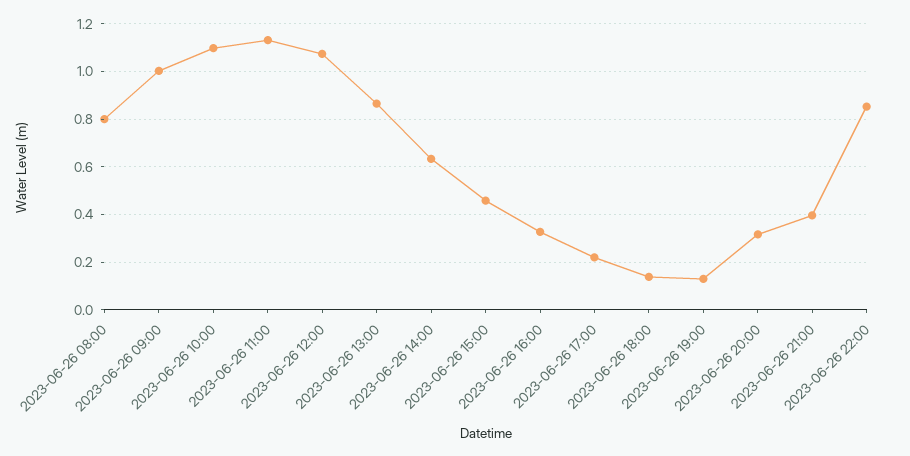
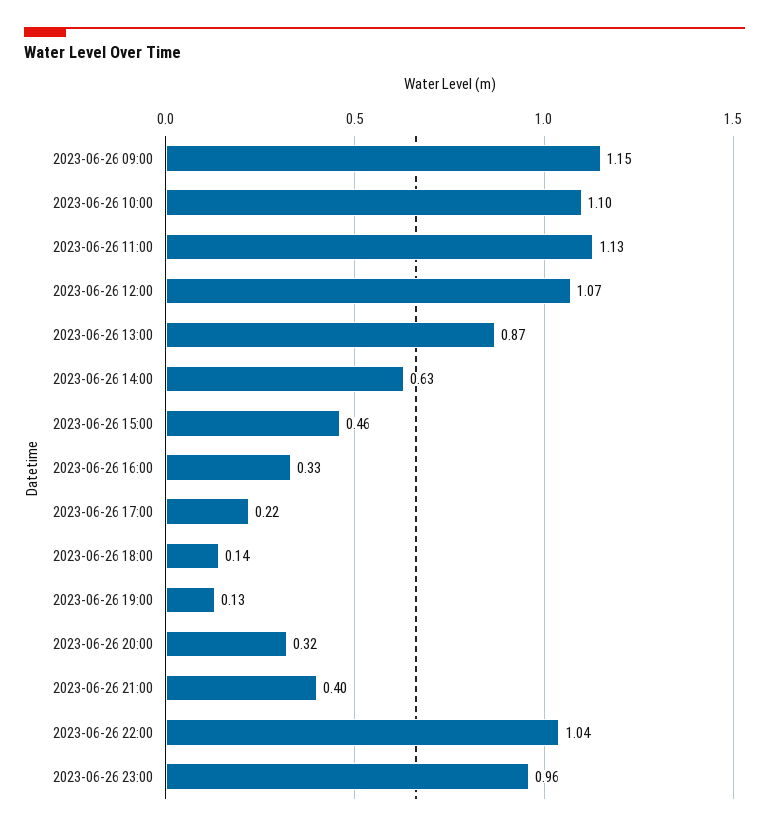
2023-06-26 08:00: 0.8 -> none
2023-06-26 09:00: 1 -> 1.15
2023-06-26 22:00: 0.85 -> 1.04
2023-06-26 23:00: none -> 0.96

